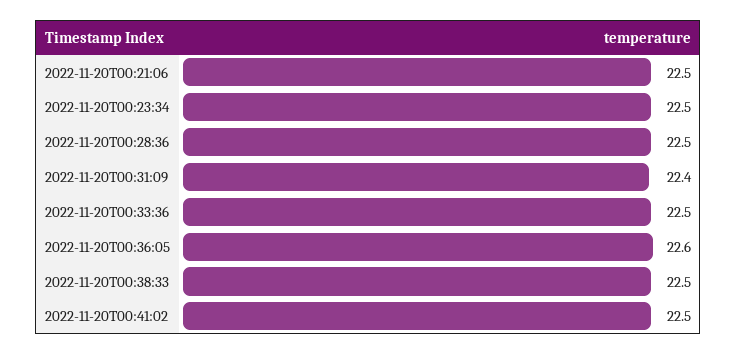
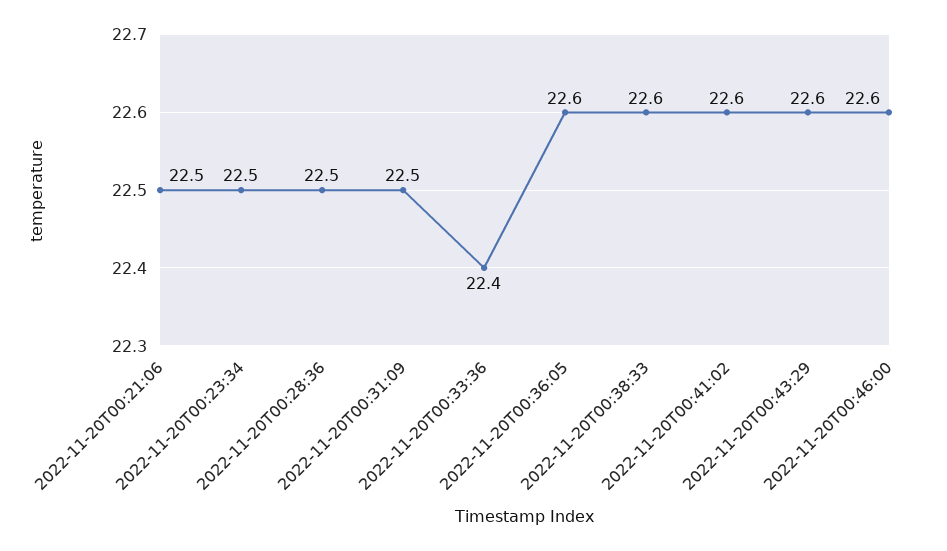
2022-11-20T00:31:09: 22.4 -> 22.5
2022-11-20T00:33:36: 22.5 -> 22.4
2022-11-20T00:38:33: 22.5 -> 22.6
2022-11-20T00:41:02: 22.5 -> 22.6
2022-11-20T00:43:29: none -> 22.6
2022-11-20T00:46:00: none -> 22.6

